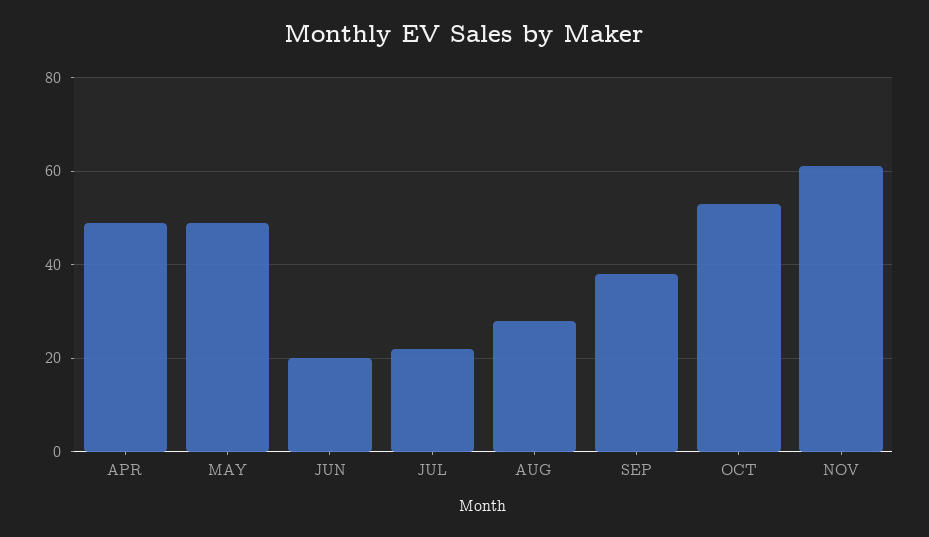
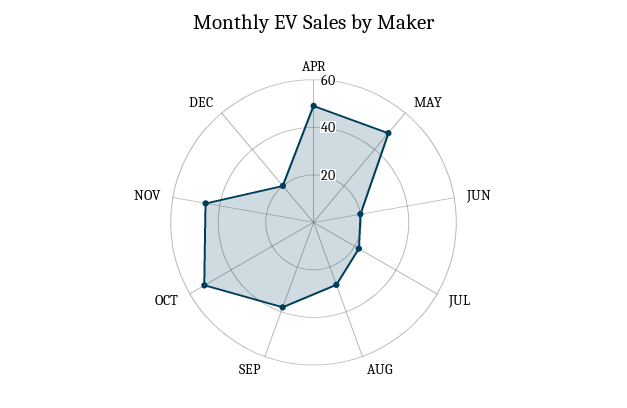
NOV: 60 -> 45
DEC: none -> 20

